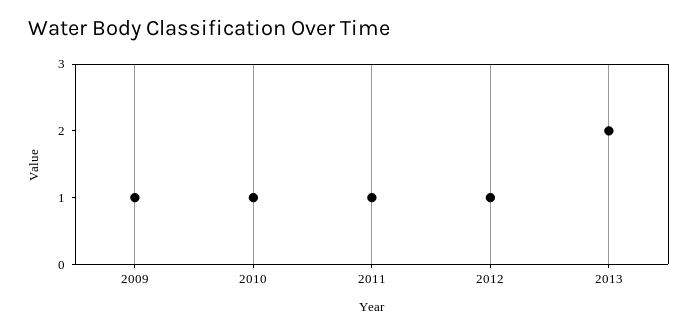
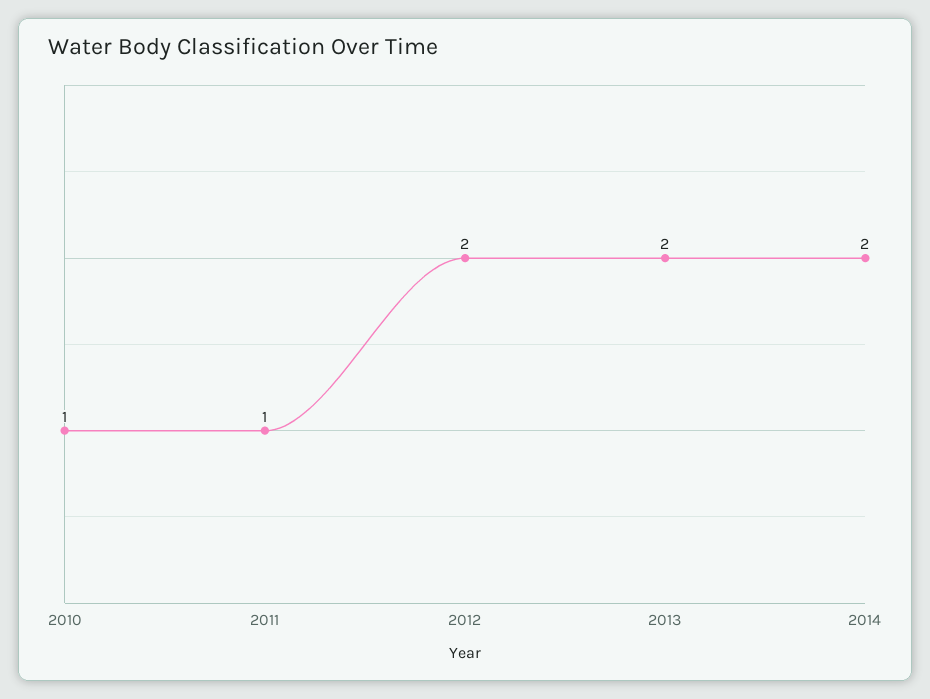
2009: 1 -> none
2012: 1 -> 2
2014: none -> 2

